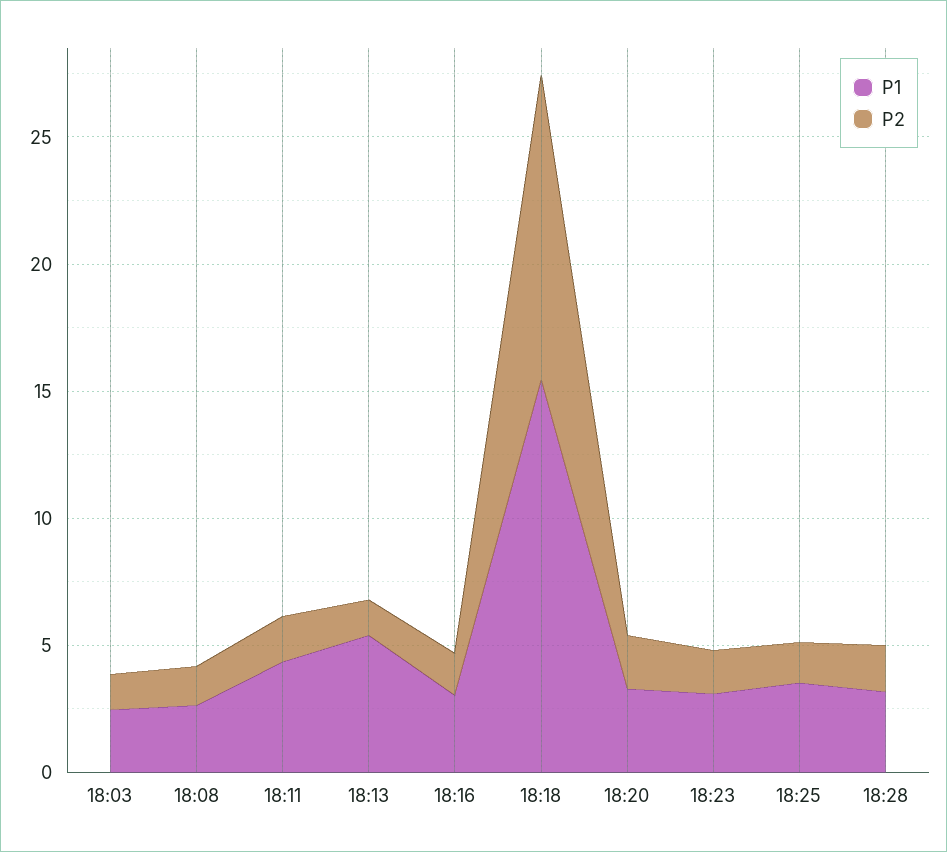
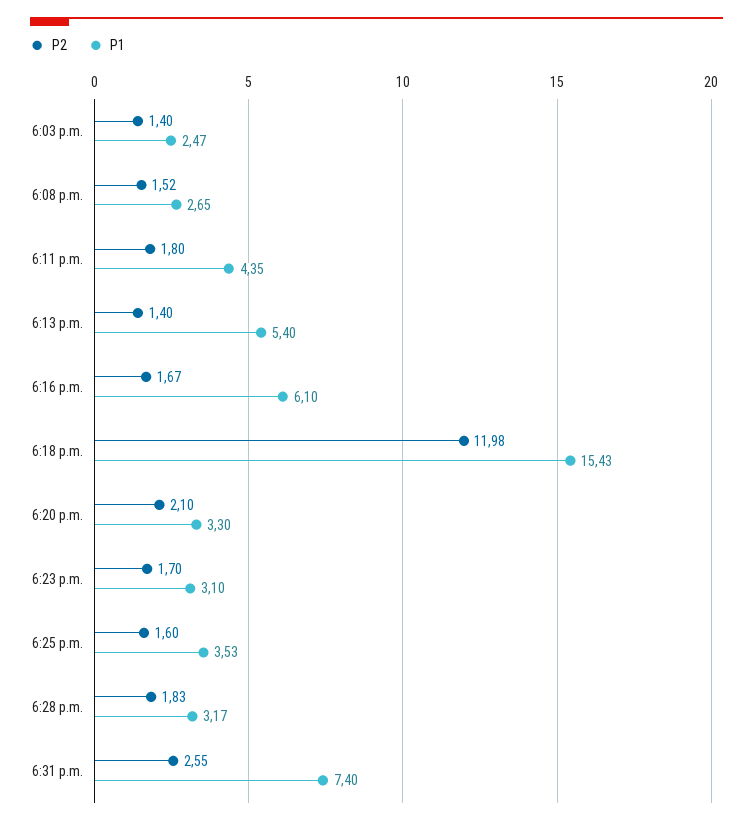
P1, 18:16: 3 -> 6.1
P2, 6:31 p.m.: none -> 2.55
P1, 6:31 p.m.: none -> 7.4

